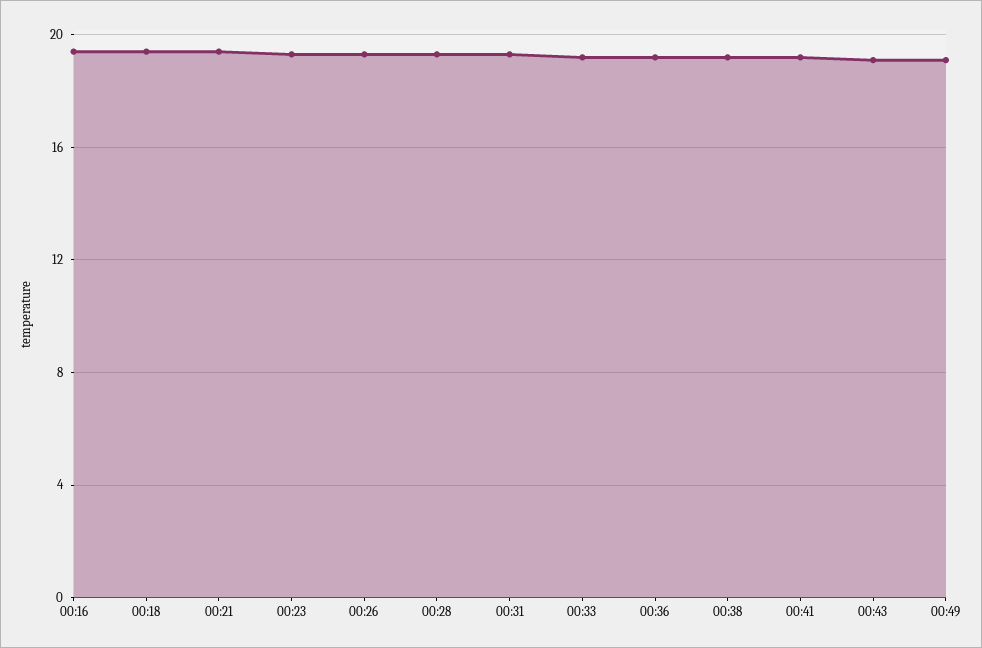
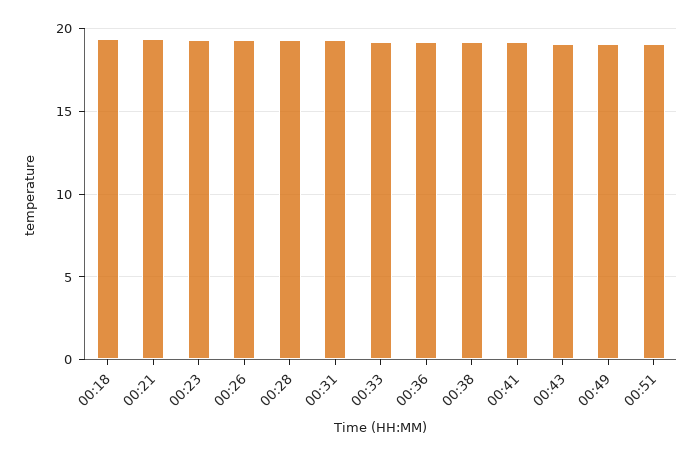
00:16: 19.5 -> none
00:51: none -> 19

